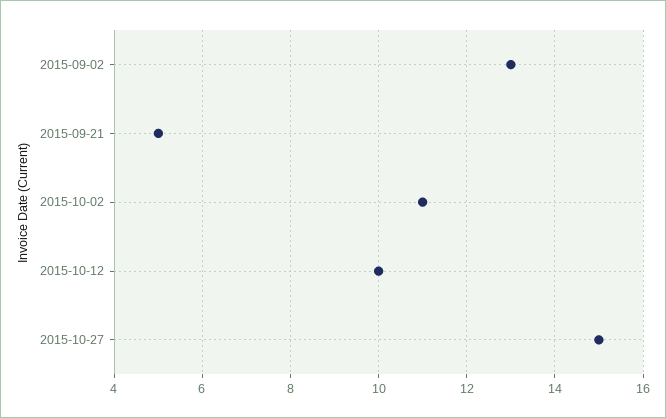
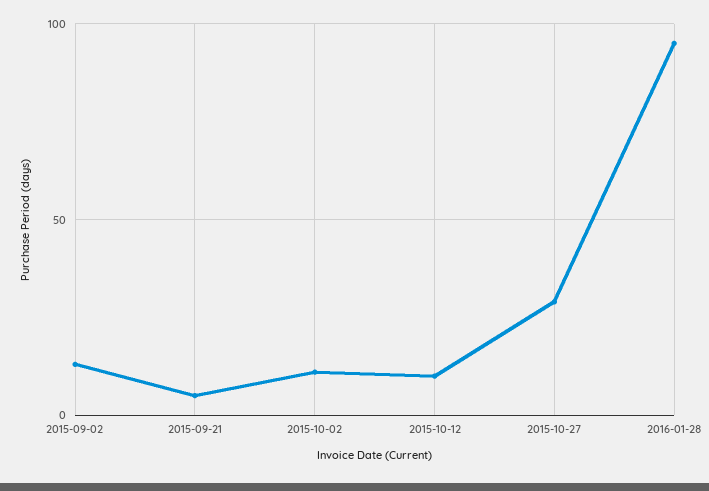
2015-10-27: 15 -> 30
2016-01-28: none -> 95

